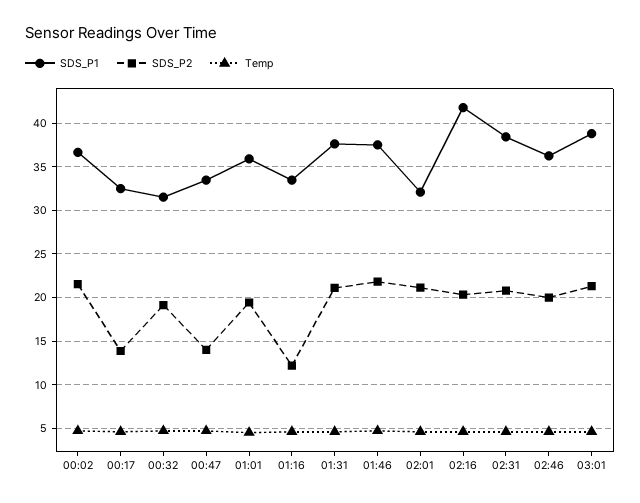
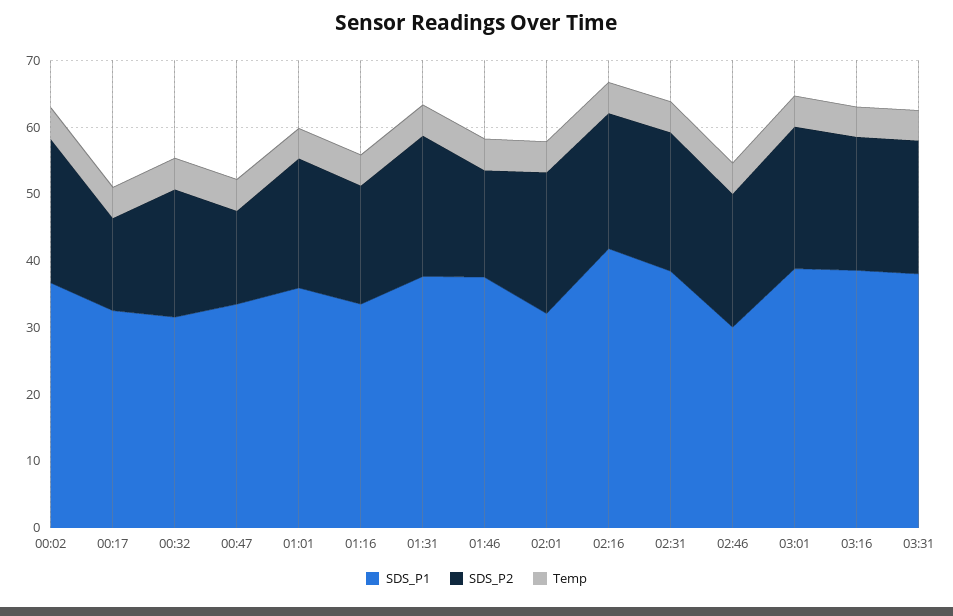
SDS_P2, 01:16: 12 -> 18
SDS_P2, 01:46: 22 -> 16
SDS_P1, 02:46: 36 -> 30
SDS_P1, 03:16: none -> 38
SDS_P2, 03:16: none -> 20
Temp, 03:16: none -> 4
SDS_P1, 03:31: none -> 38
SDS_P2, 03:31: none -> 20
Temp, 03:31: none -> 4

